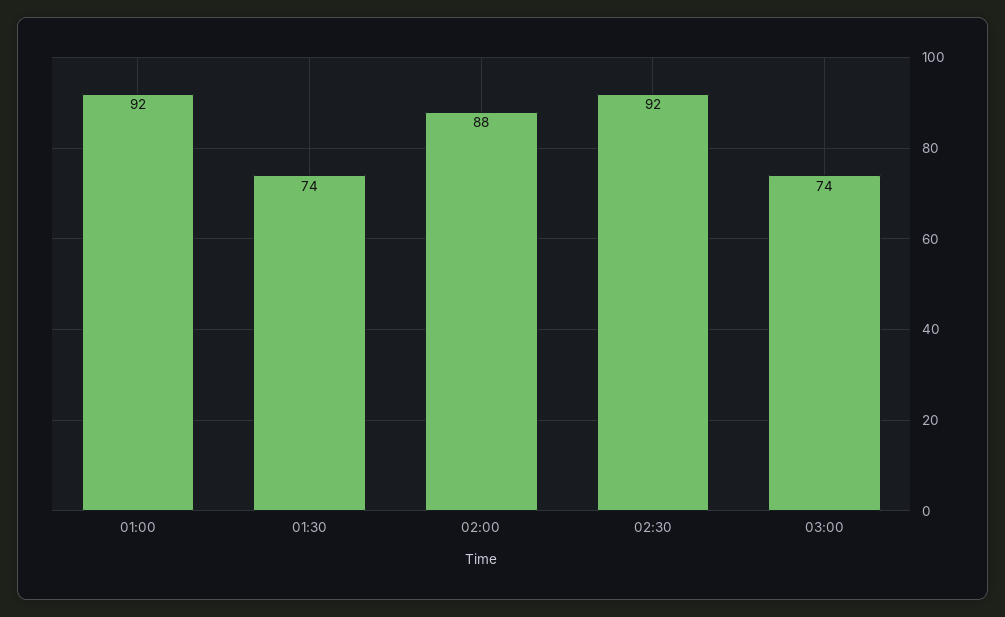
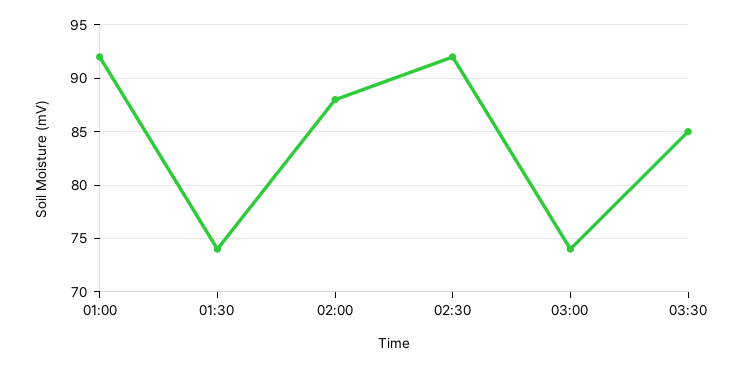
03:30: none -> 85

